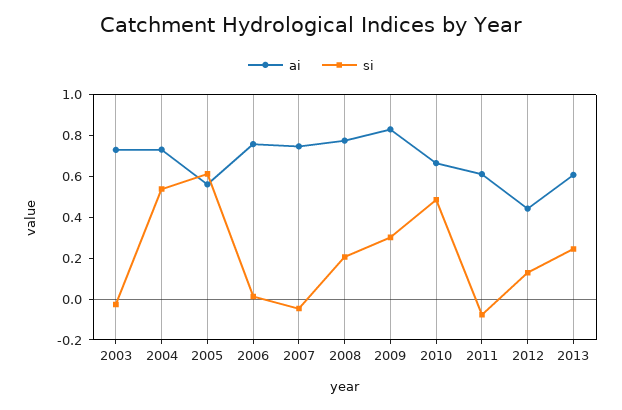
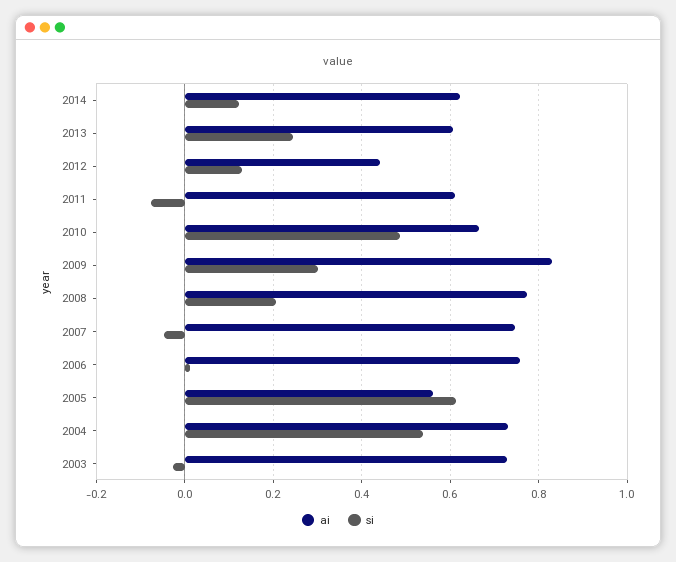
ai, 2014: none -> 0.62
si, 2014: none -> 0.12

